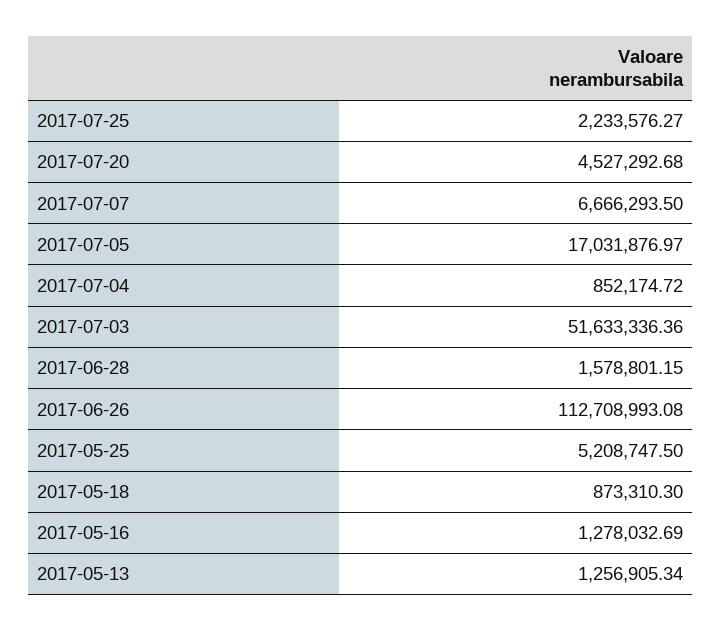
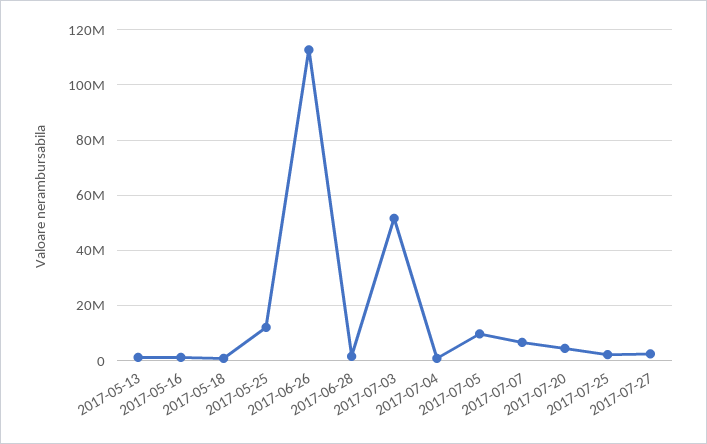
2017-07-05: 17031876.97 -> 10000000
2017-05-25: 5208747.5 -> 12500000
2017-07-27: none -> 2500000

